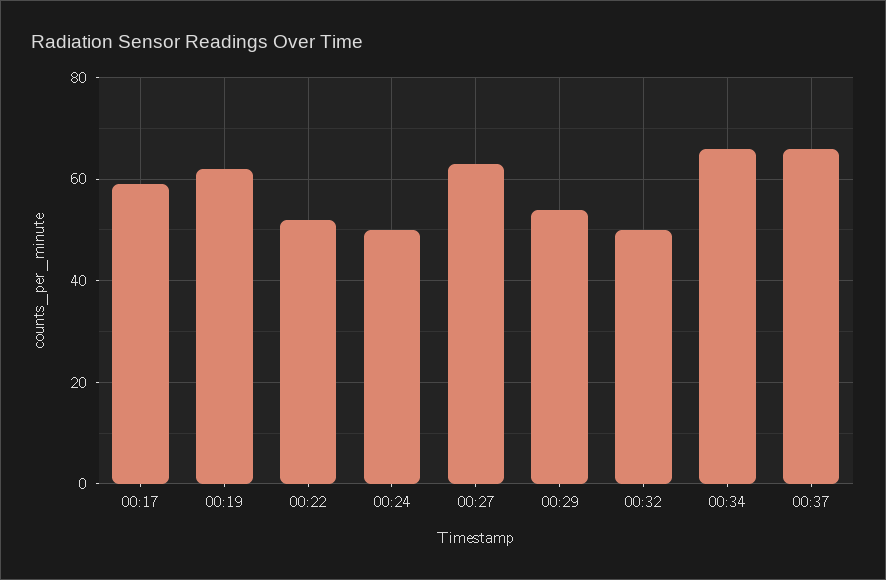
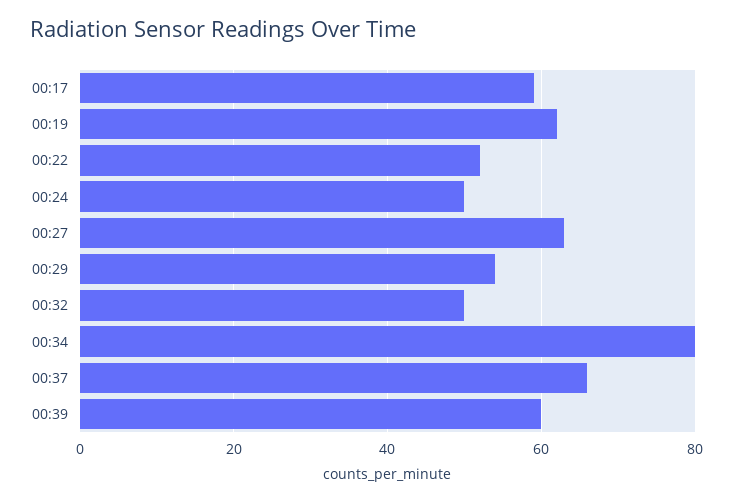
00:34: 65 -> 80
00:39: none -> 60

